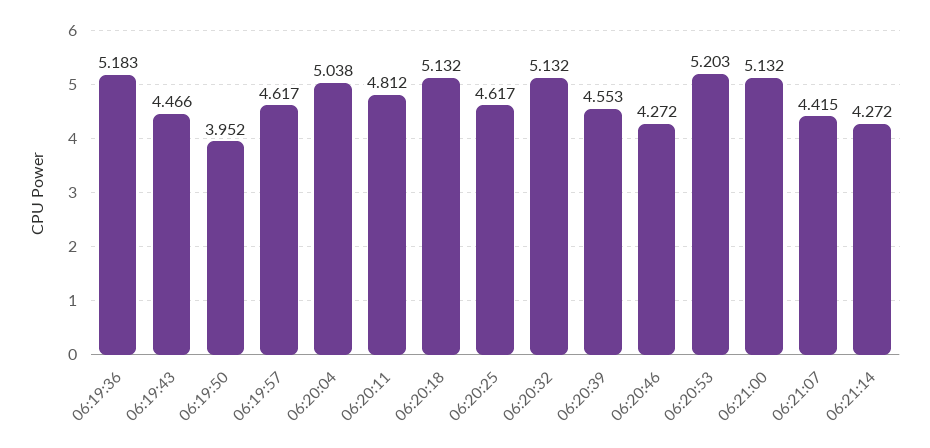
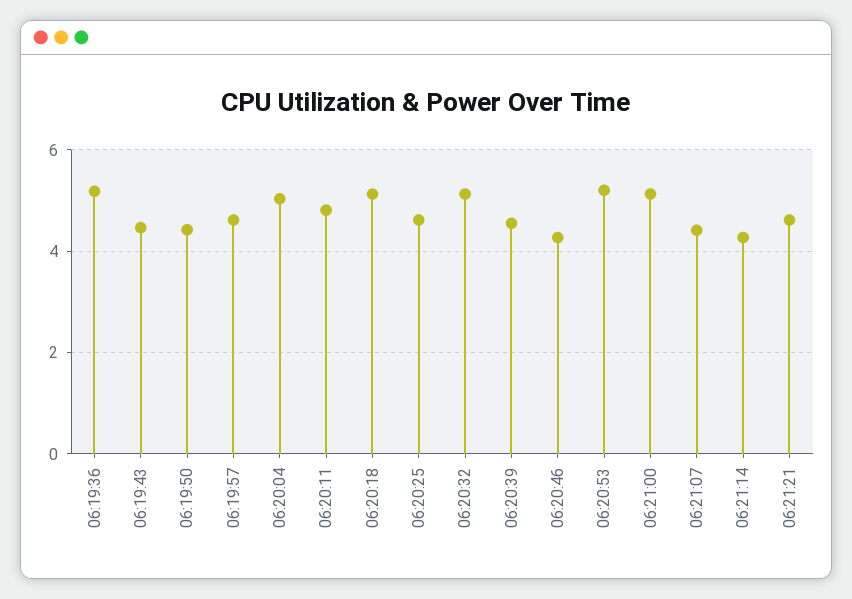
06:19:50: 3.952 -> 4.4
06:21:21: none -> 4.6

